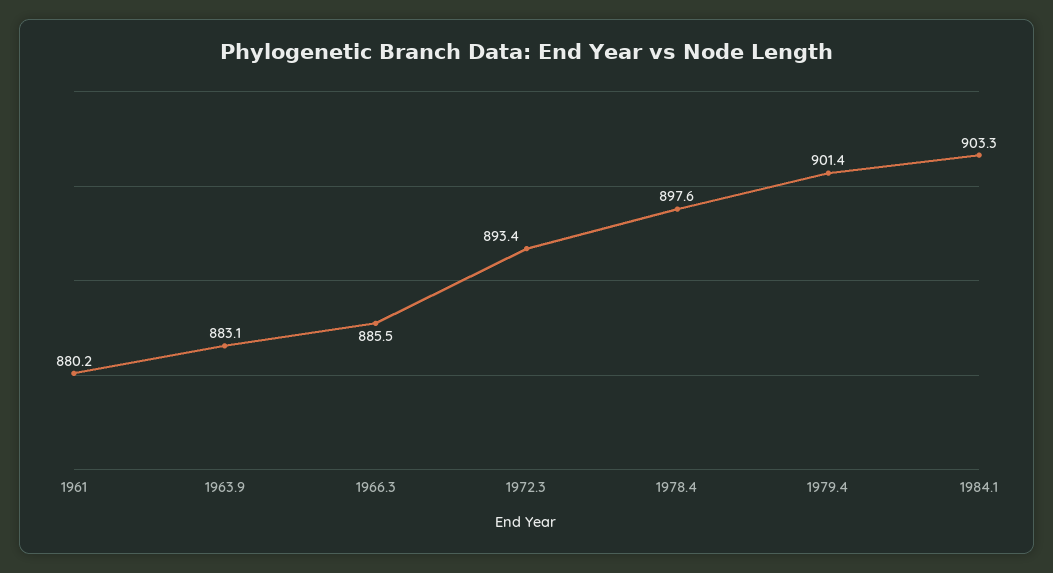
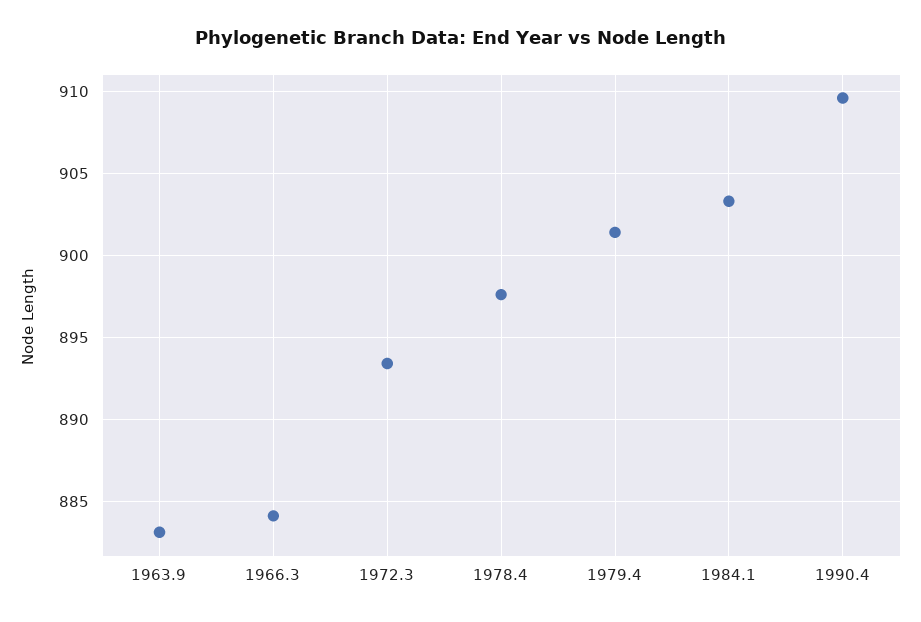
1961: 880.2 -> none
1966.3: 885.5 -> 884
1990.4: none -> 909.5

